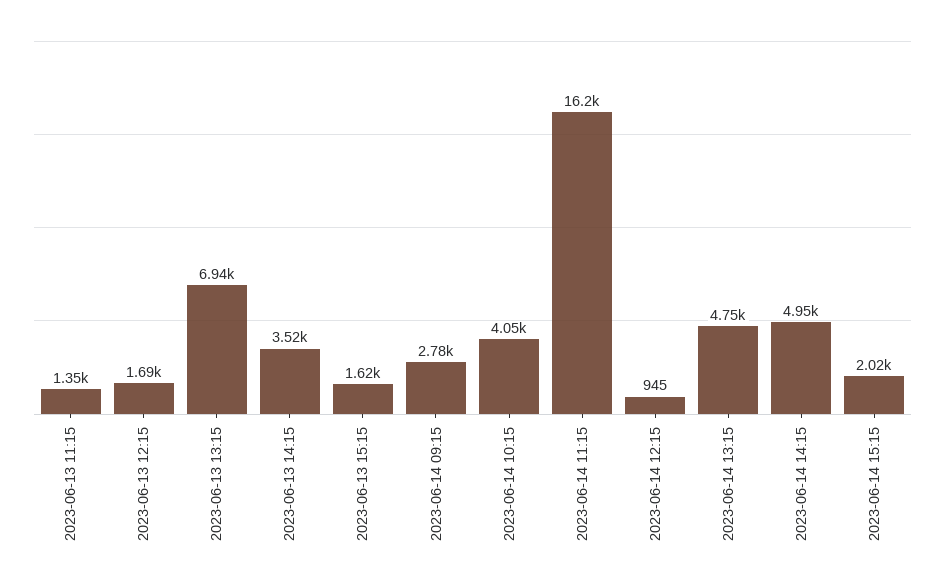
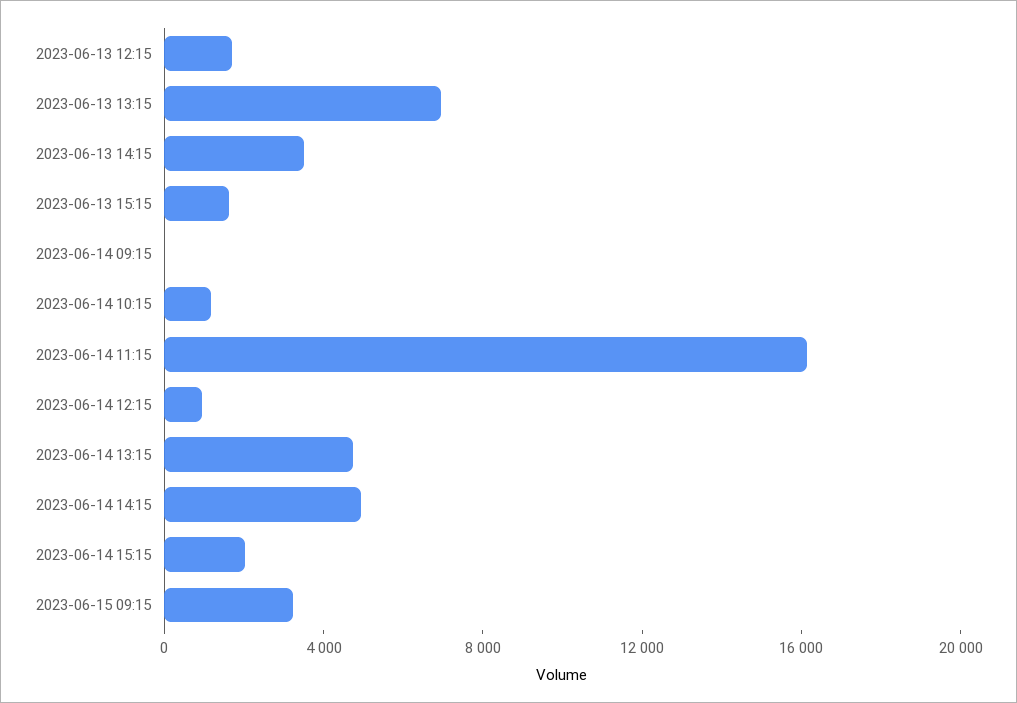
2023-06-13 11:15: 1350 -> none
2023-06-14 09:15: 2780 -> 0
2023-06-14 10:15: 4050 -> 1000
2023-06-15 09:15: none -> 3000

